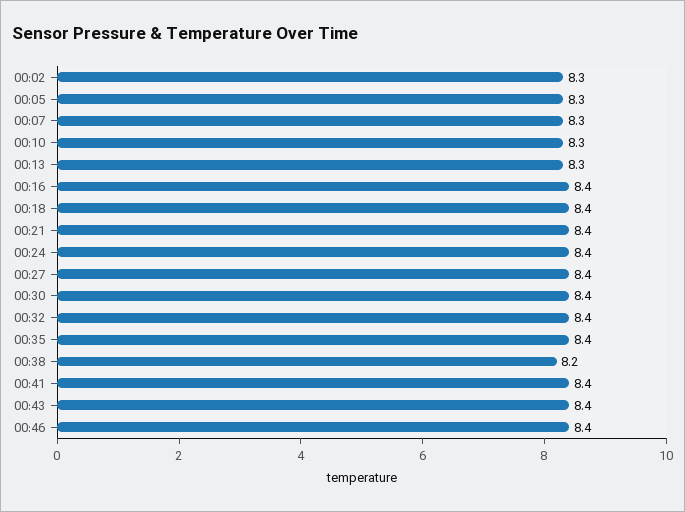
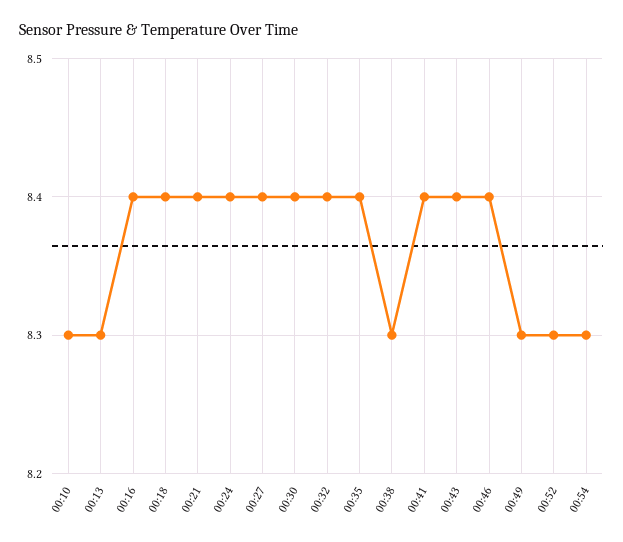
00:02: 8.3 -> none
00:05: 8.3 -> none
00:07: 8.3 -> none
00:38: 8.2 -> 8.3
00:49: none -> 8.3
00:52: none -> 8.3
00:54: none -> 8.3

